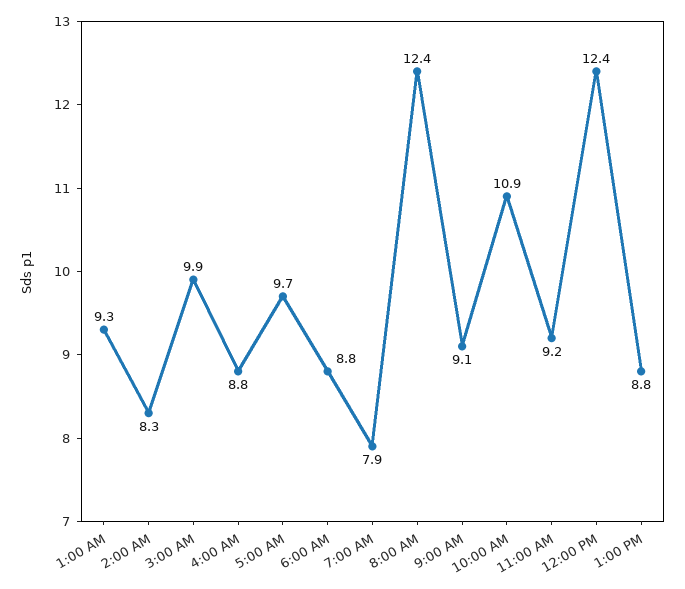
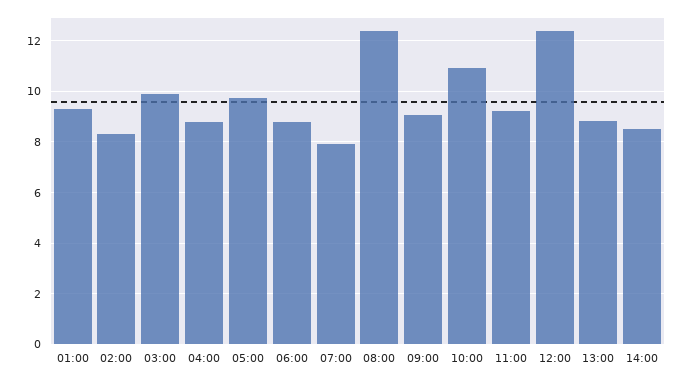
14:00: none -> 8.5

